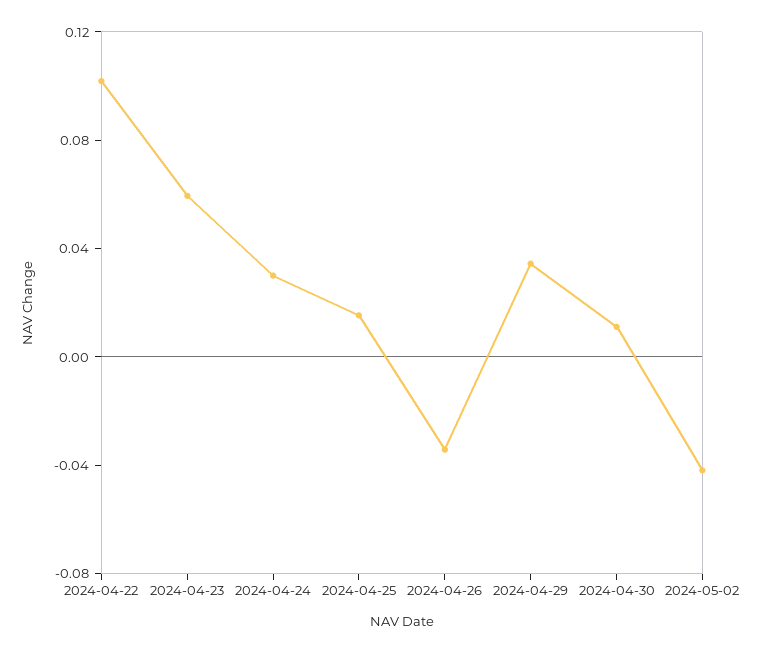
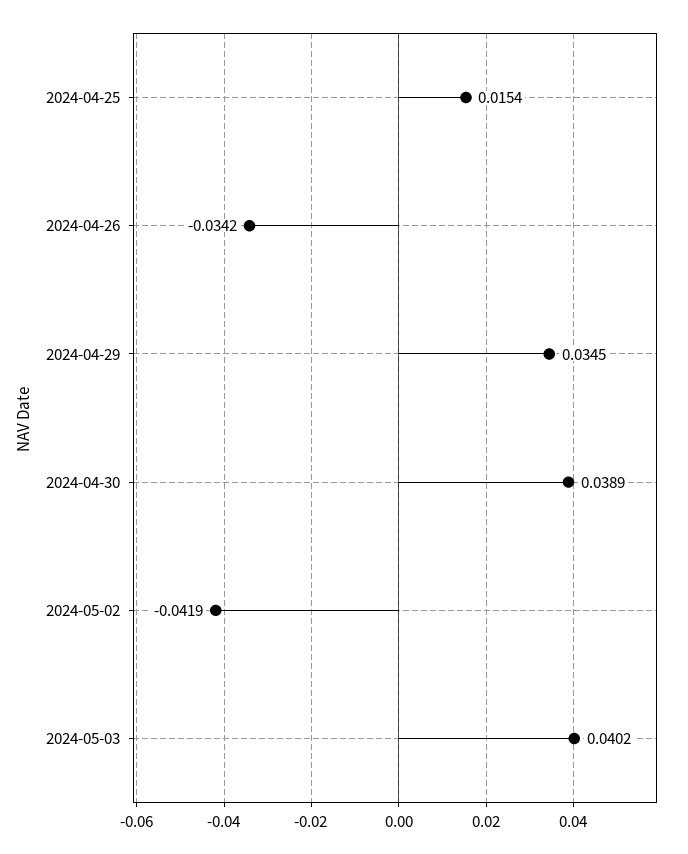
2024-04-22: 0.1 -> none
2024-04-23: 0.06 -> none
2024-04-24: 0.03 -> none
2024-04-30: 0.01 -> 0.0389
2024-05-03: none -> 0.0402

